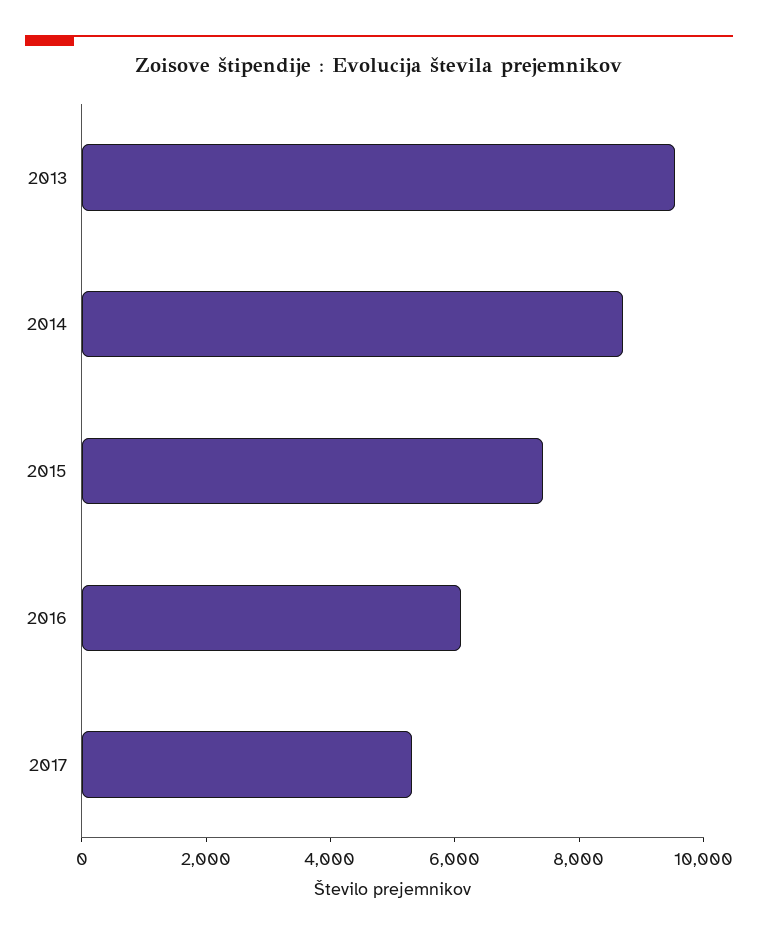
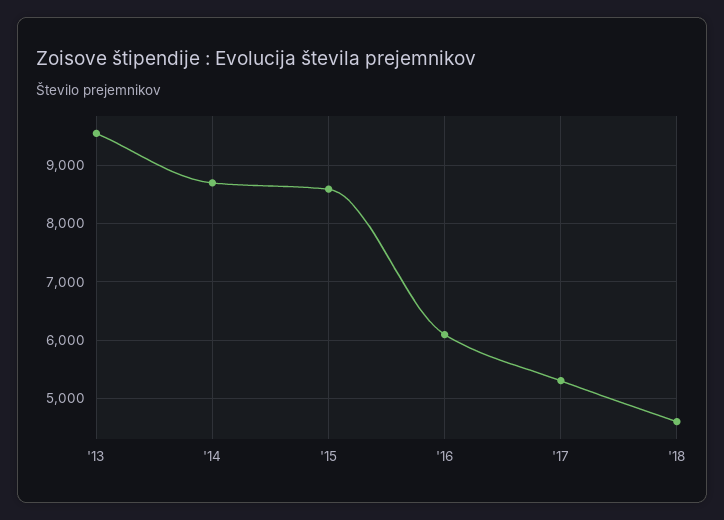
2015: 7500 -> 8600
'18: none -> 4600

